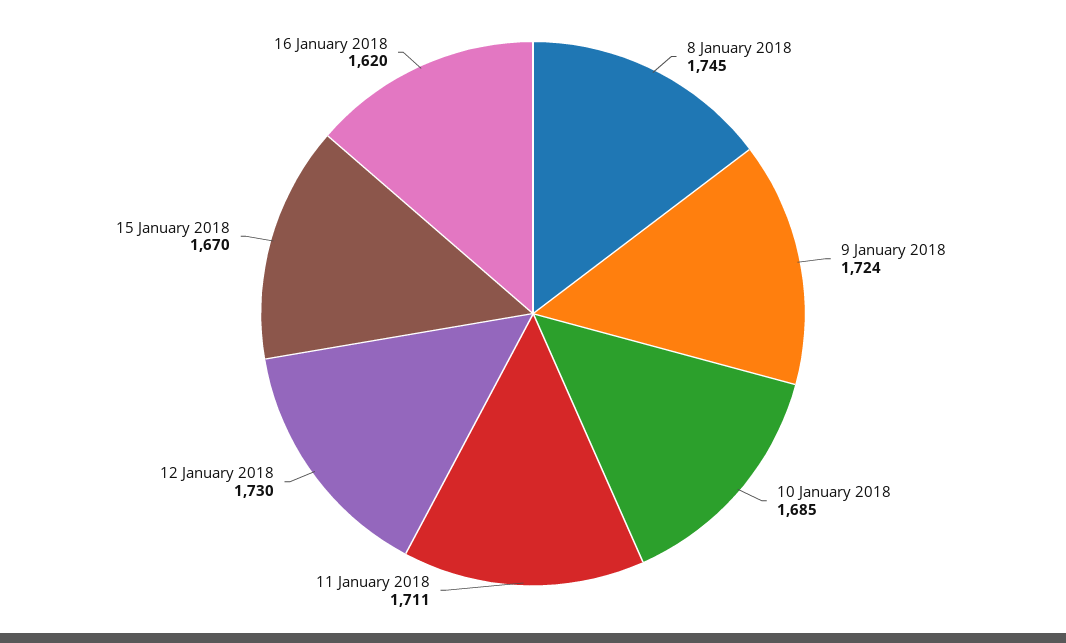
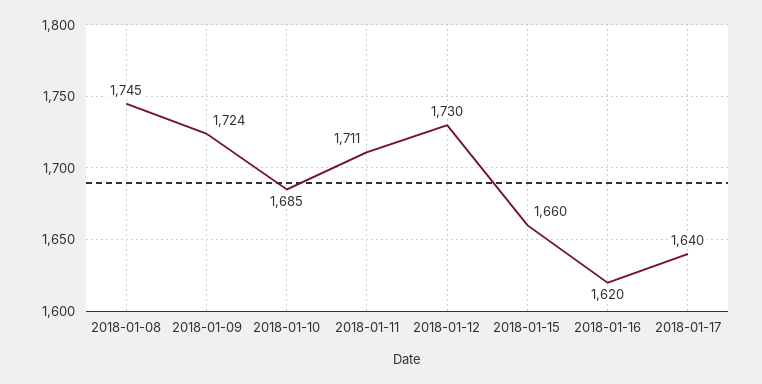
15 January 2018: 1670 -> 1660
2018-01-17: none -> 1640

